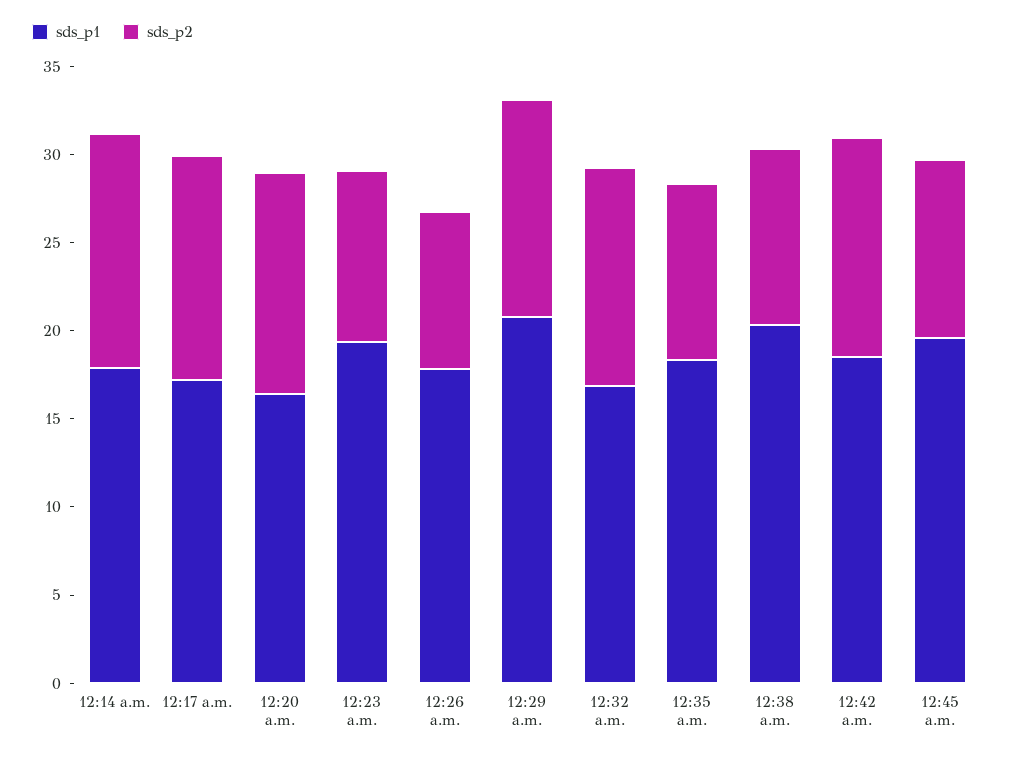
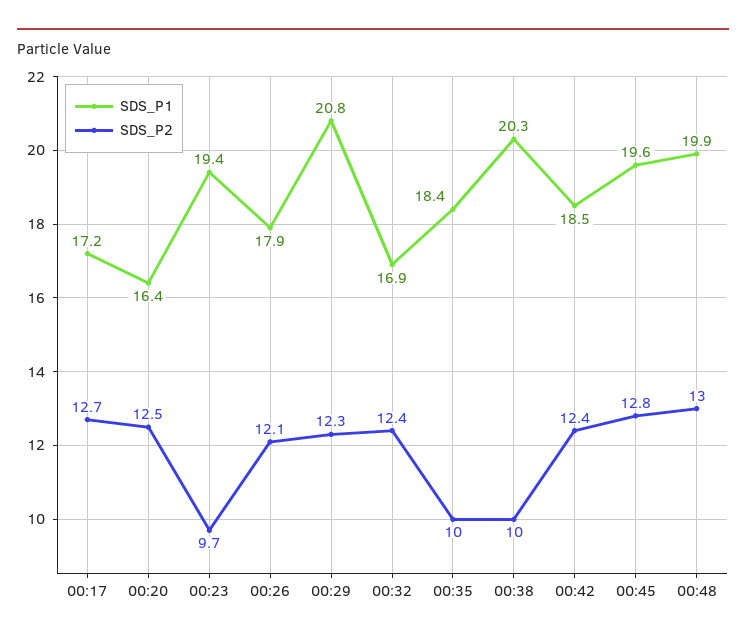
sds_p1, 12:14 a.m.: 18 -> none
sds_p2, 12:14 a.m.: 13 -> none
sds_p2, 12:26 a.m.: 9 -> 12.1
sds_p2, 12:45 a.m.: 10 -> 12.8
sds_p1, 00:48: none -> 19.9
sds_p2, 00:48: none -> 13

